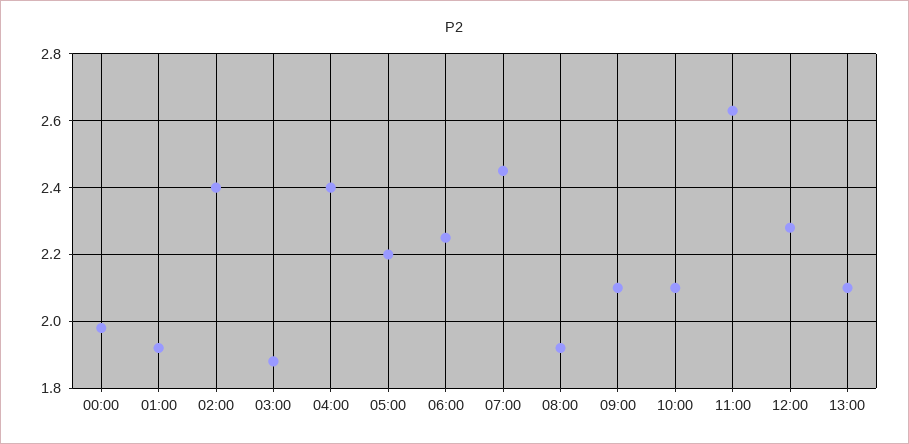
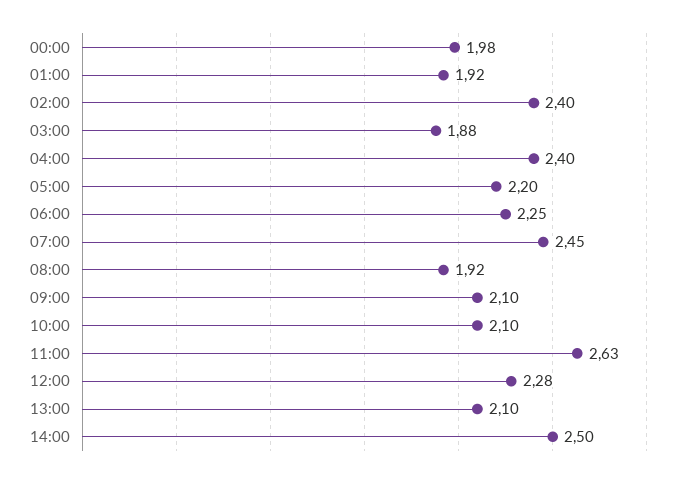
14:00: none -> 2.5

